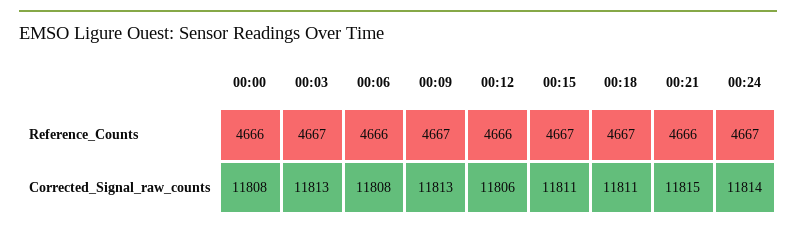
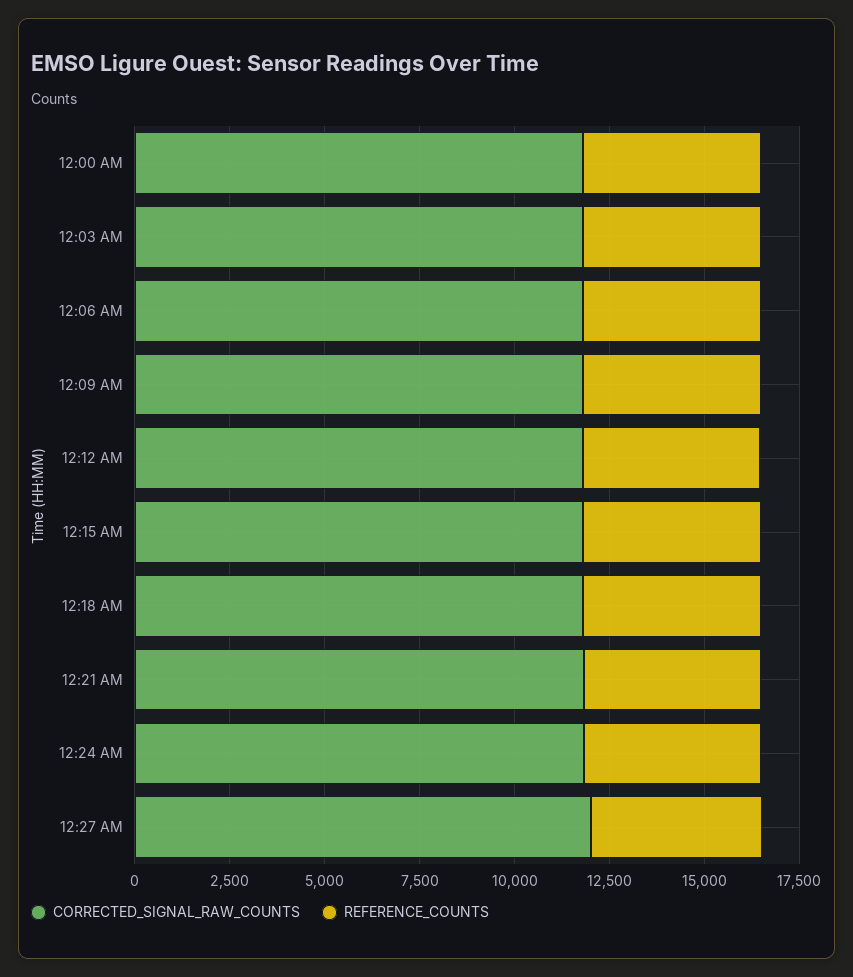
Corrected_Signal_raw_counts, 12:27 AM: none -> 12000
Reference_Counts, 12:27 AM: none -> 4500

